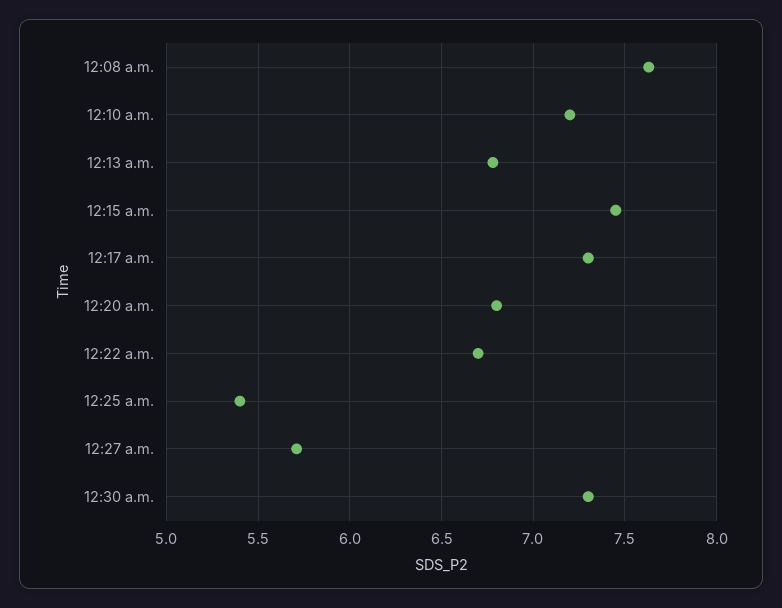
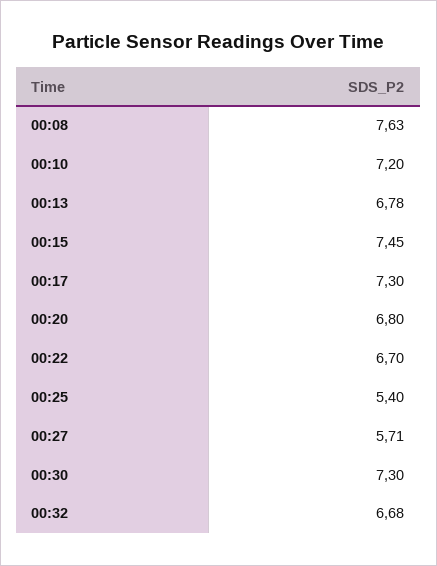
00:32: none -> 6.68

